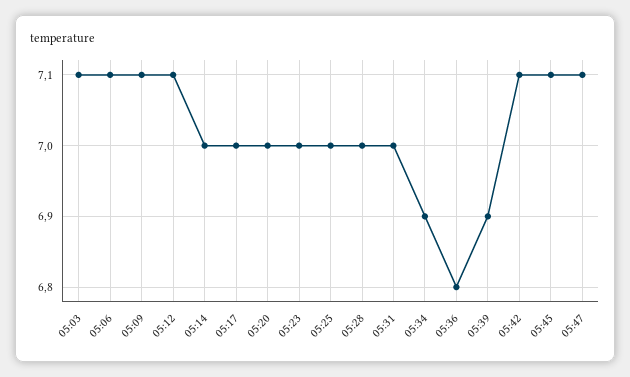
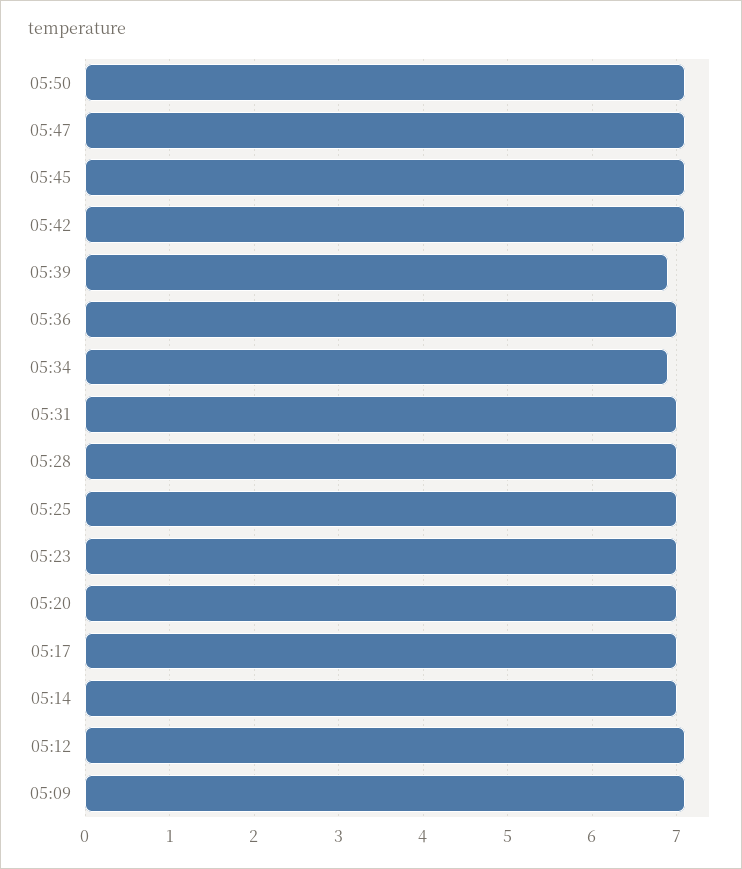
05:03: 7.1 -> none
05:06: 7.1 -> none
05:36: 6.8 -> 7
05:50: none -> 7.1

